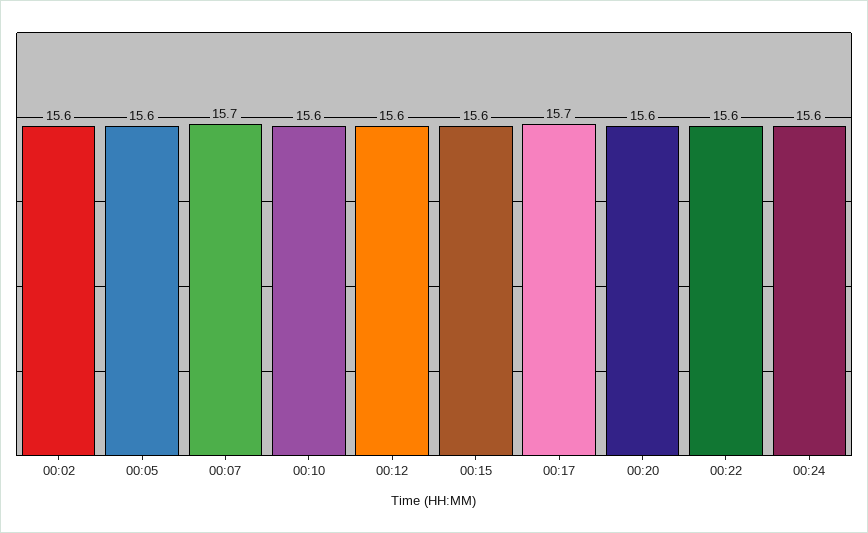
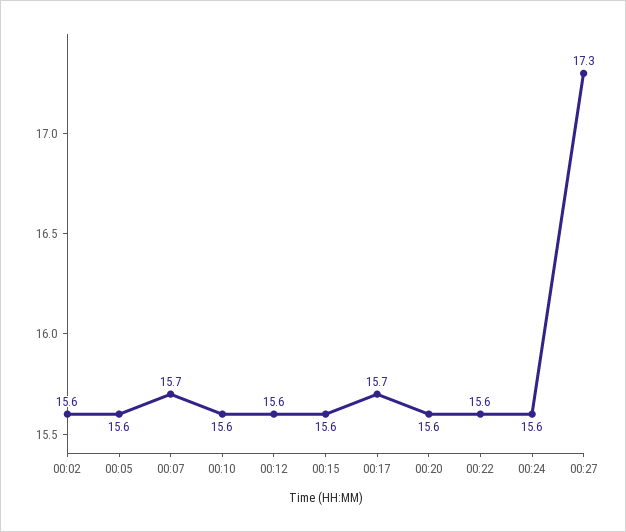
00:27: none -> 17.3

